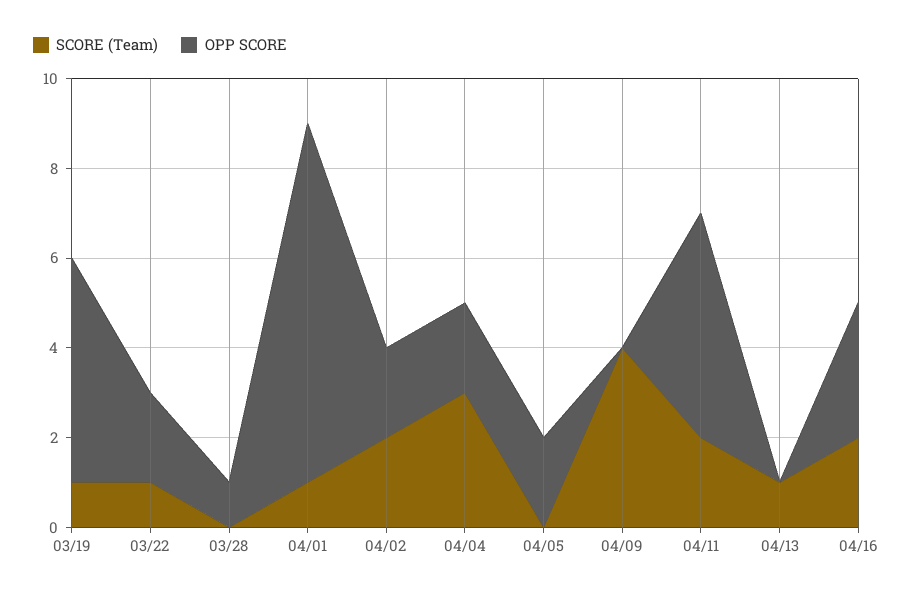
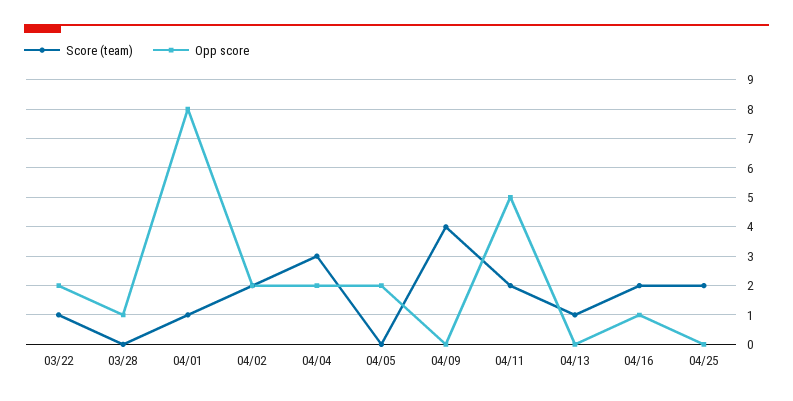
SCORE (Team), 03/19: 1 -> none
OPP SCORE, 03/19: 5 -> none
OPP SCORE, 04/16: 3 -> 1
SCORE (Team), 04/25: none -> 2
OPP SCORE, 04/25: none -> 0

